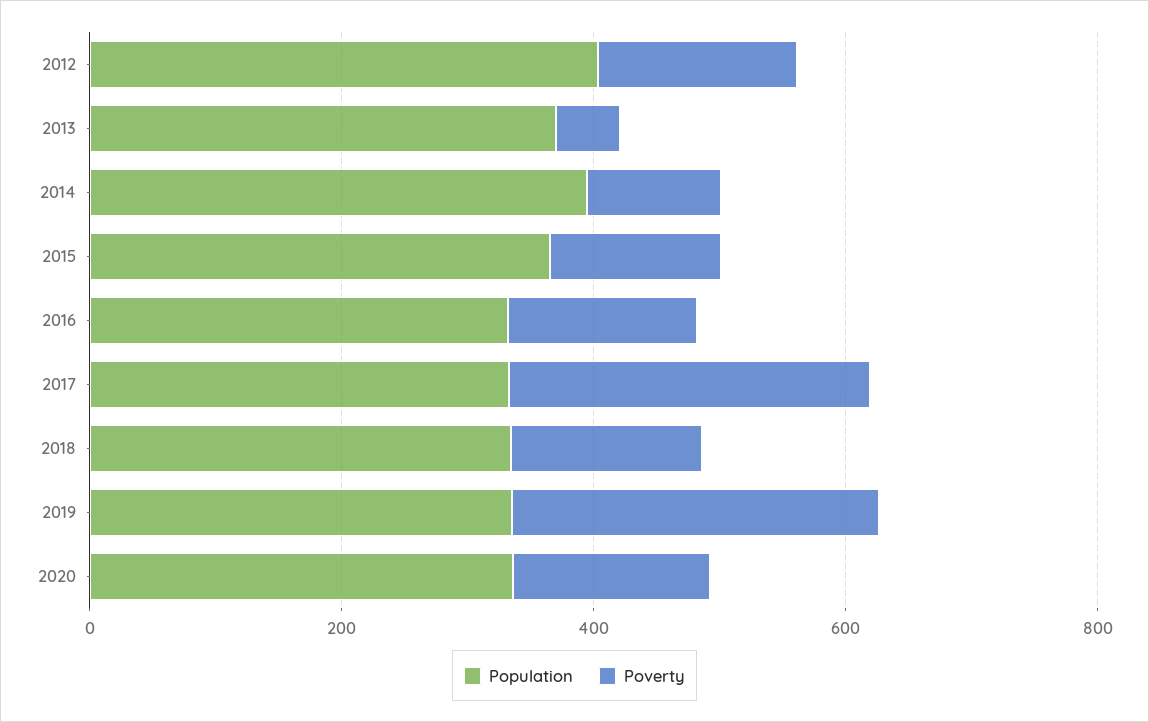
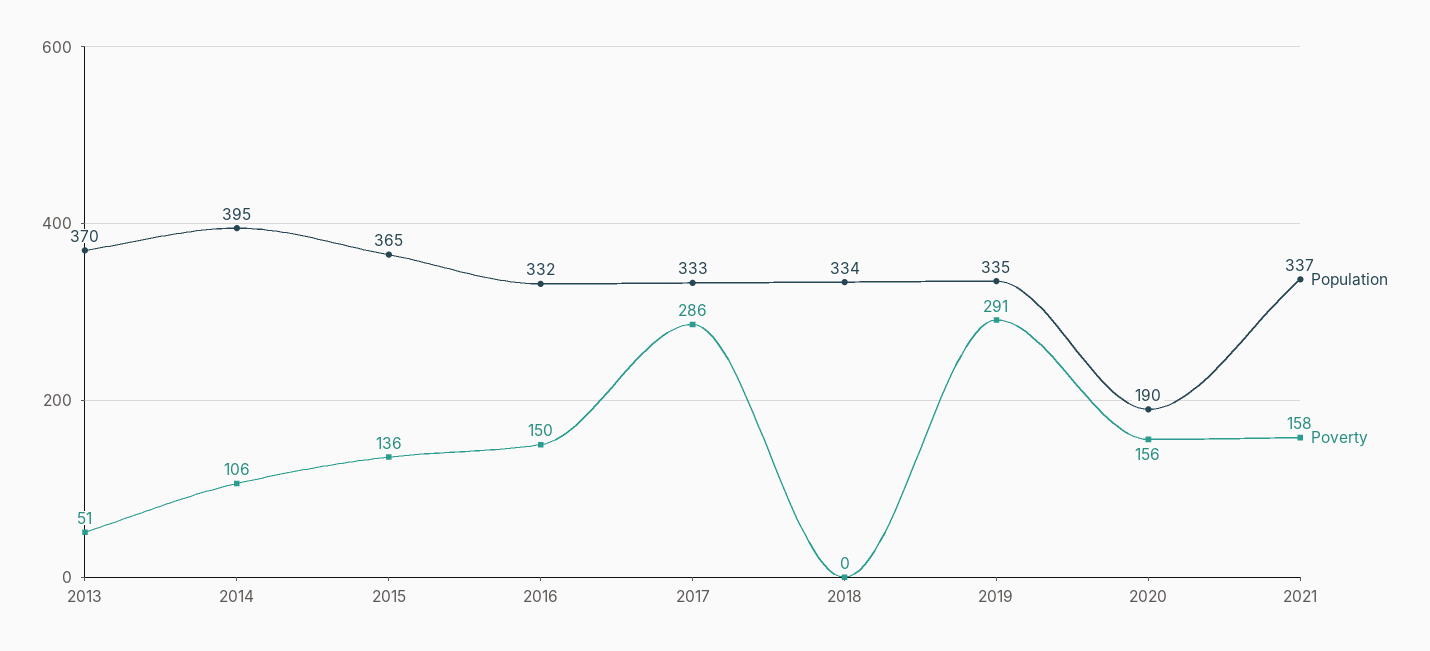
Population, 2012: 400 -> none
Poverty, 2012: 150 -> none
Poverty, 2018: 150 -> 0
Population, 2020: 350 -> 190
Population, 2021: none -> 337
Poverty, 2021: none -> 158

